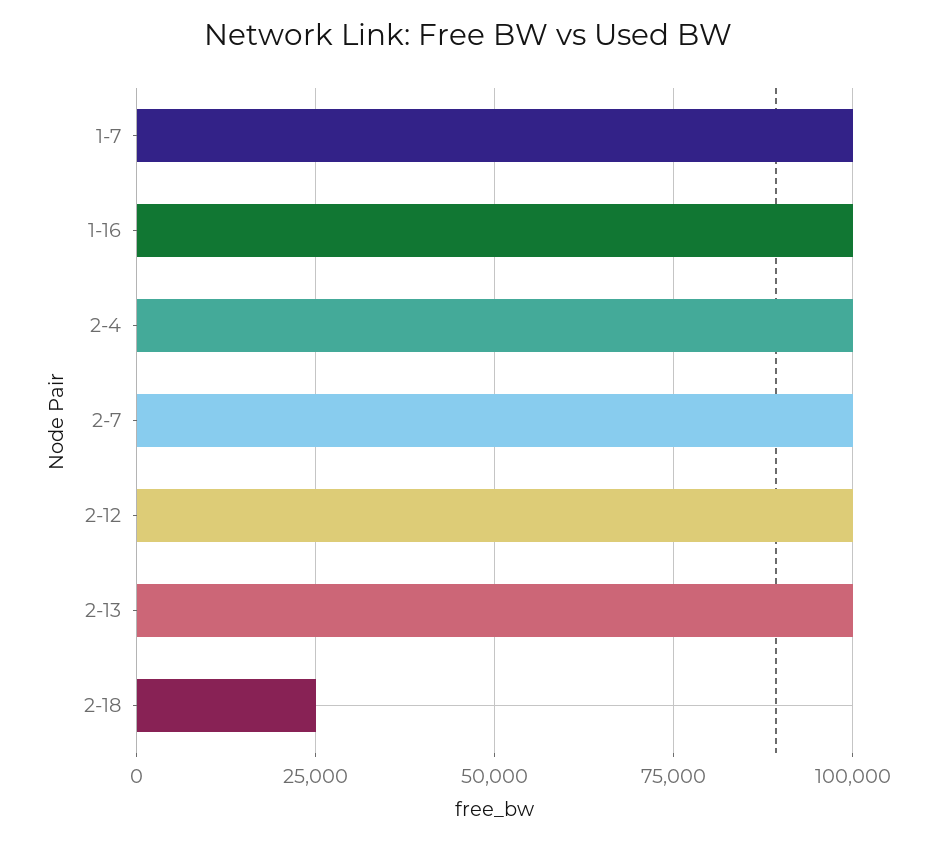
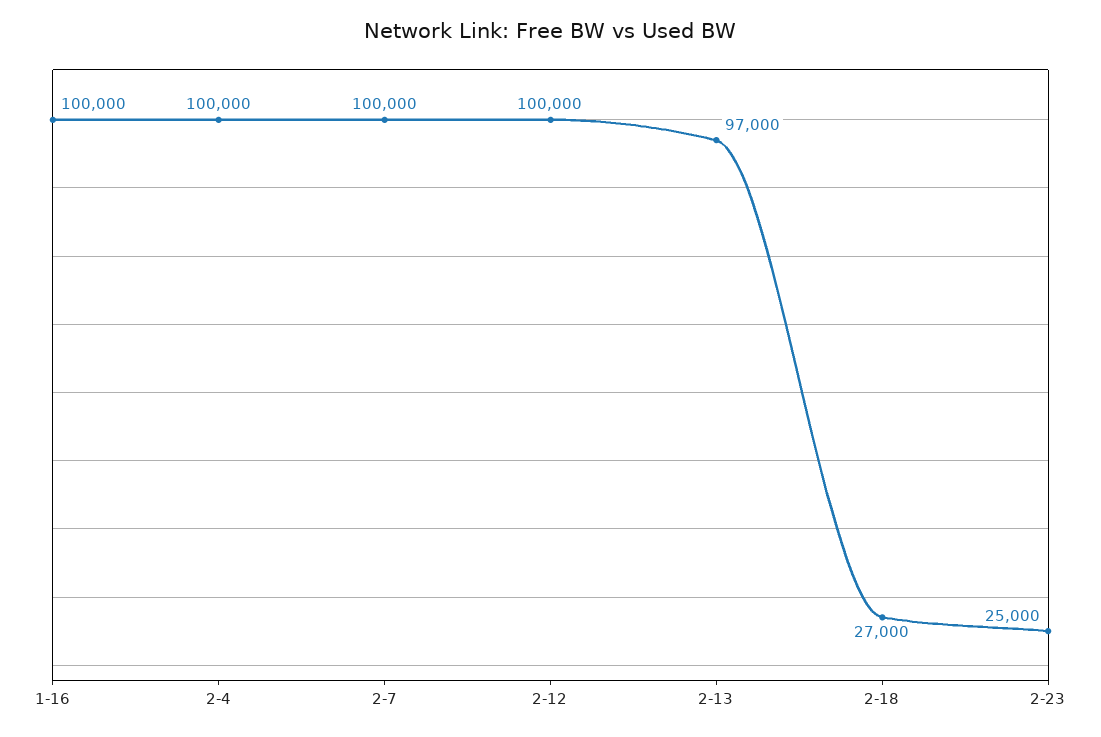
1-7: 100000 -> none
2-13: 100000 -> 97000
2-18: 25000 -> 27000
2-23: none -> 25000

